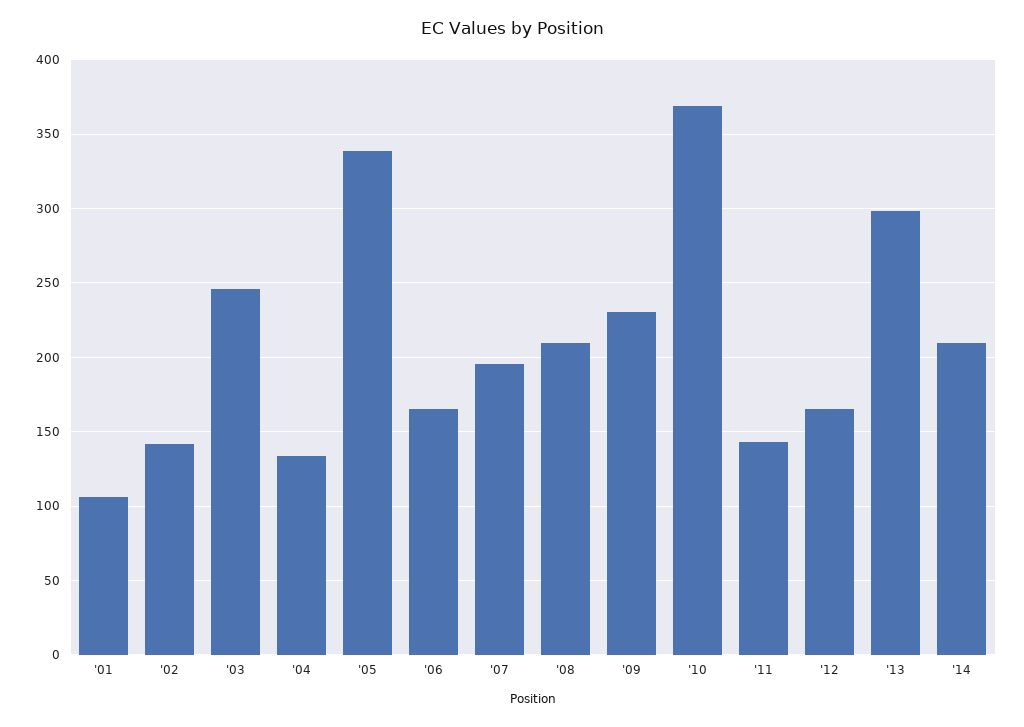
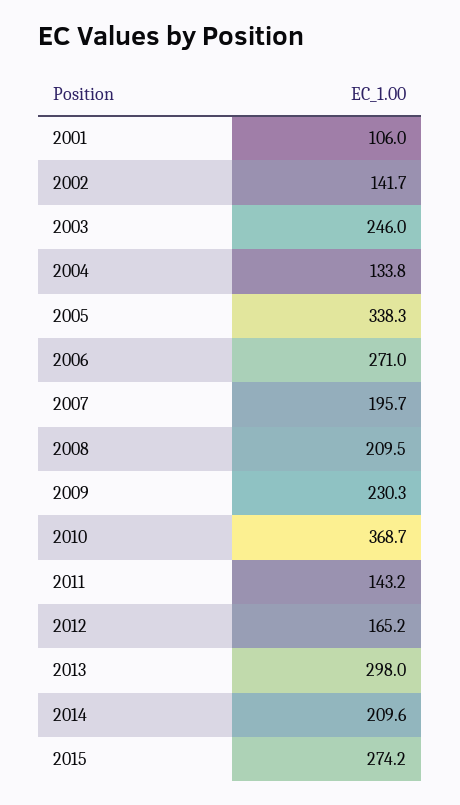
'06: 165 -> 271
2015: none -> 274.2

